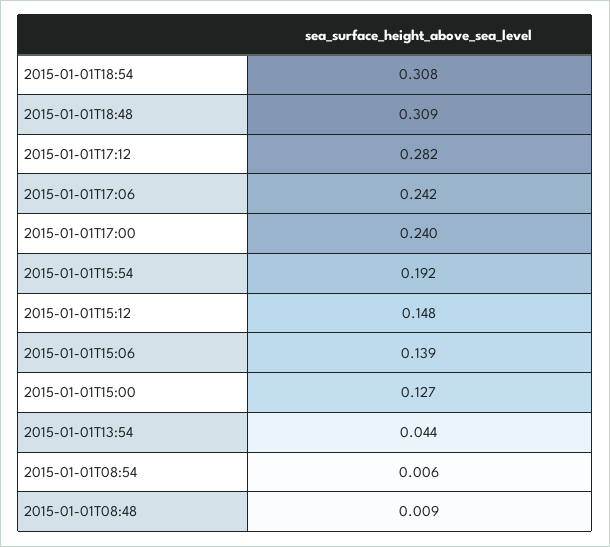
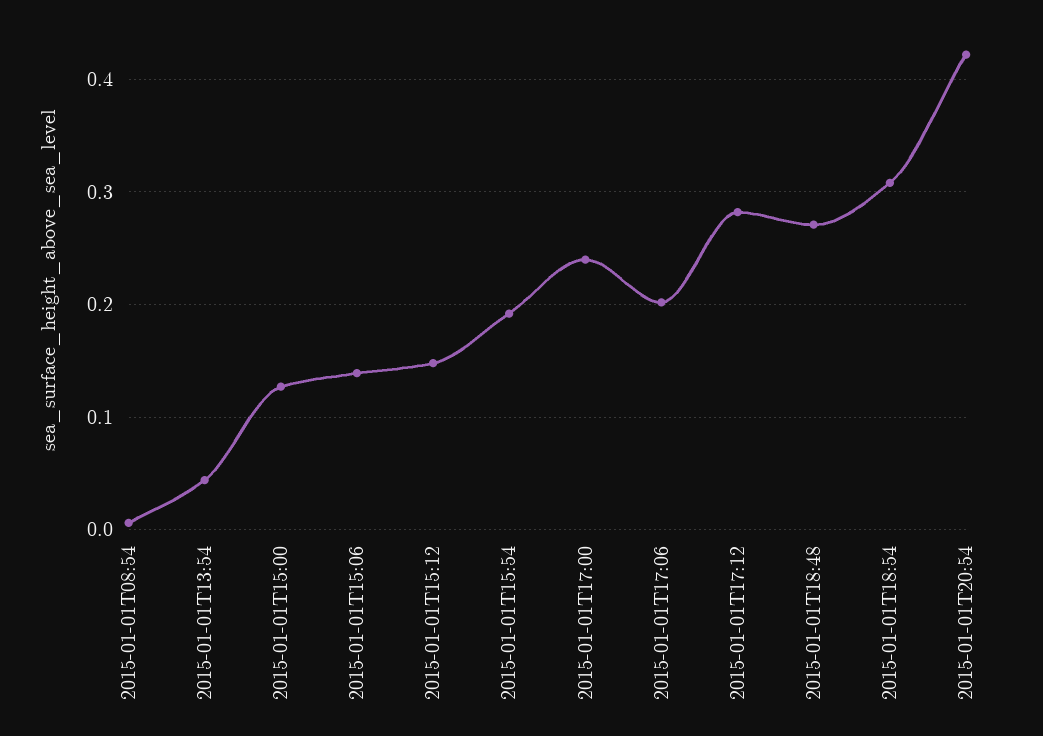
2015-01-01T18:48: 0.309 -> 0.27
2015-01-01T17:06: 0.242 -> 0.2
2015-01-01T08:48: 0.009 -> none
2015-01-01T20:54: none -> 0.42

